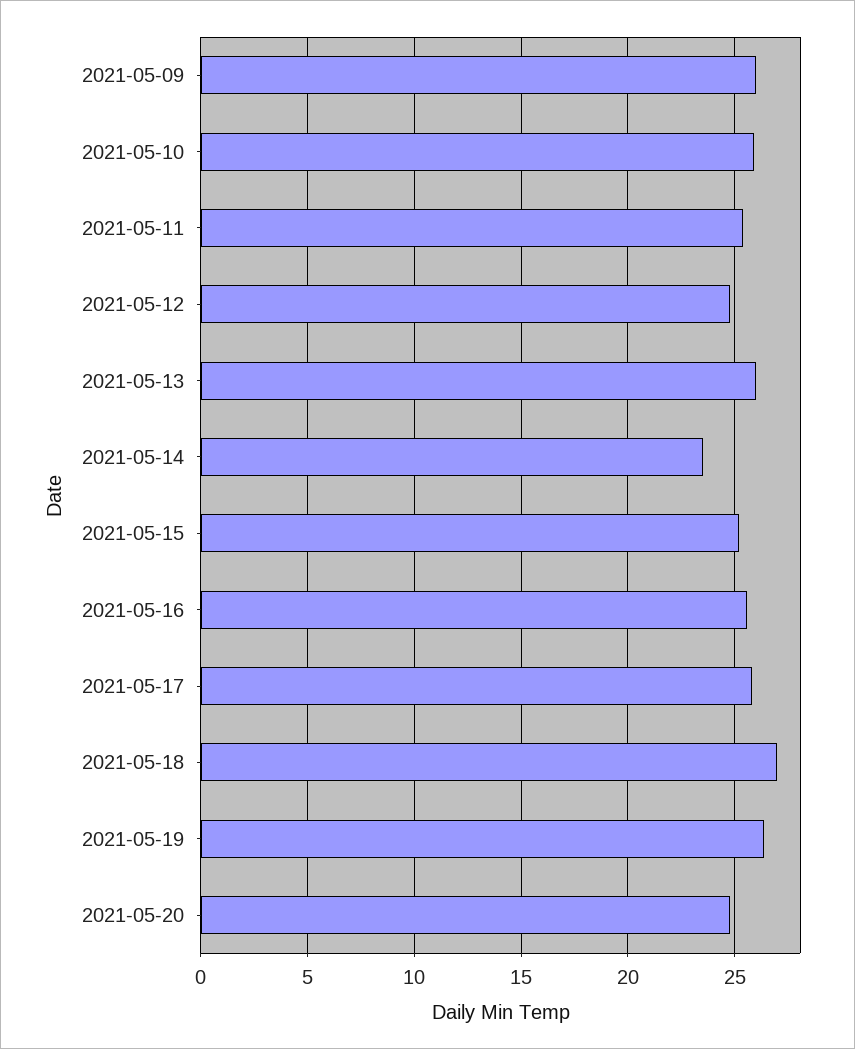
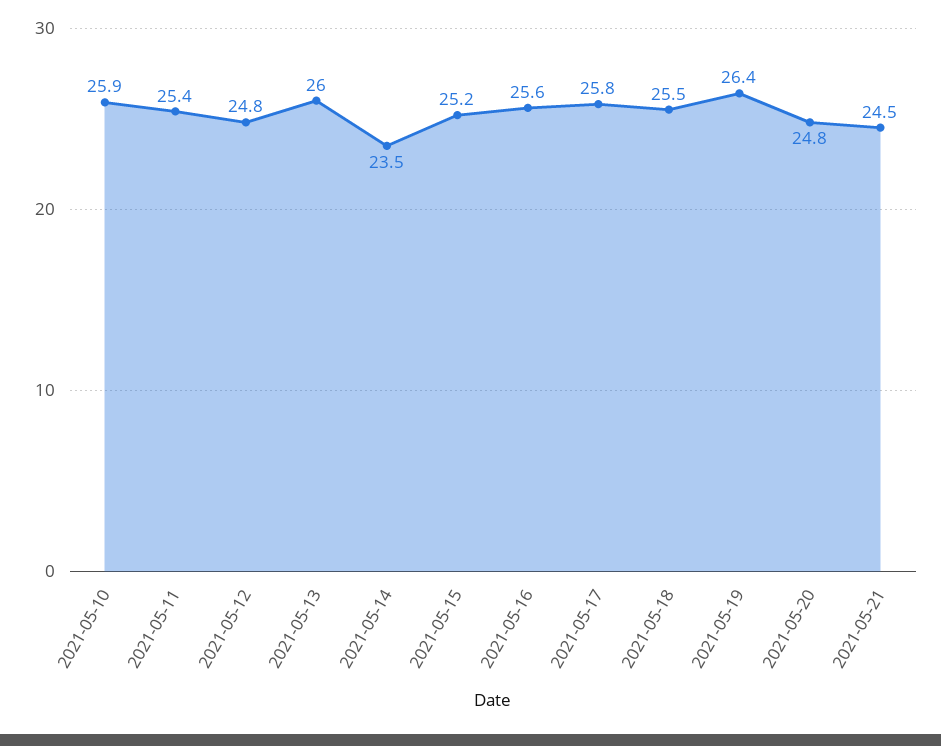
2021-05-09: 26 -> none
2021-05-18: 27 -> 25.5
2021-05-21: none -> 24.5

